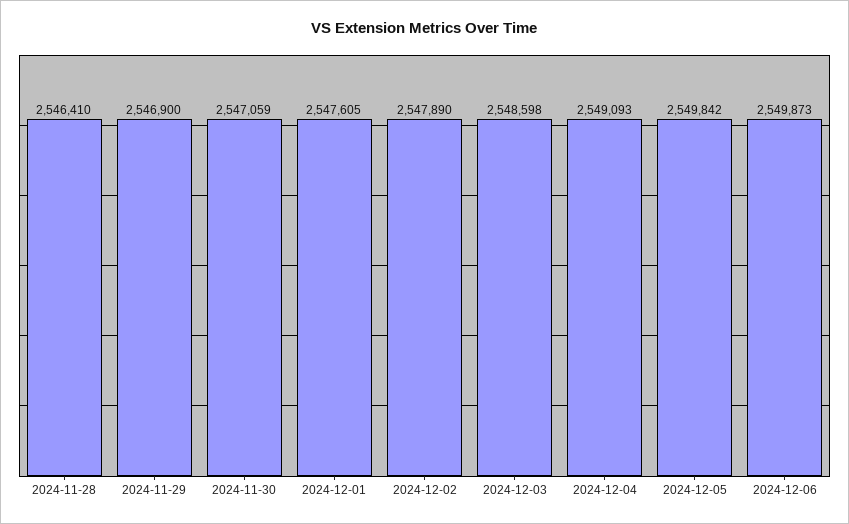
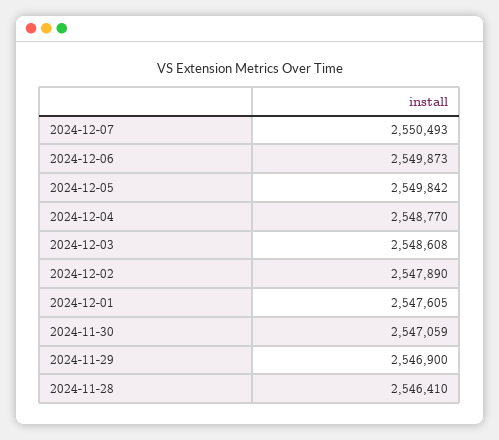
2024-12-03: 2548598 -> 2548608
2024-12-04: 2549093 -> 2548770
2024-12-07: none -> 2550493

